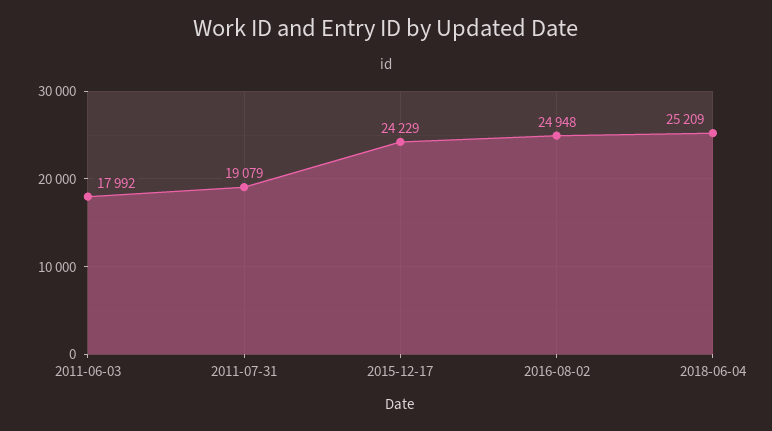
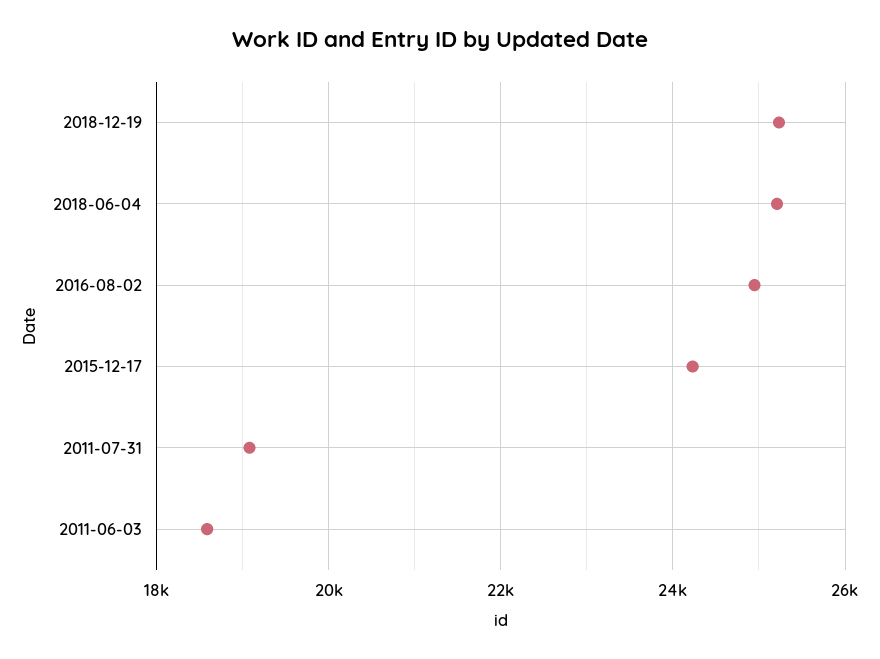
2011-06-03: 17992 -> 18600
2018-12-19: none -> 25200

